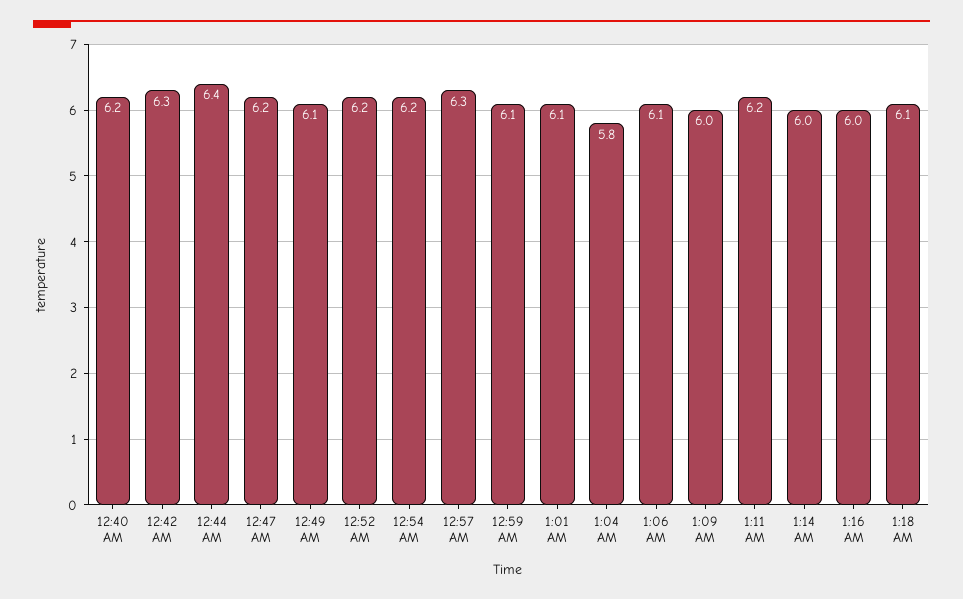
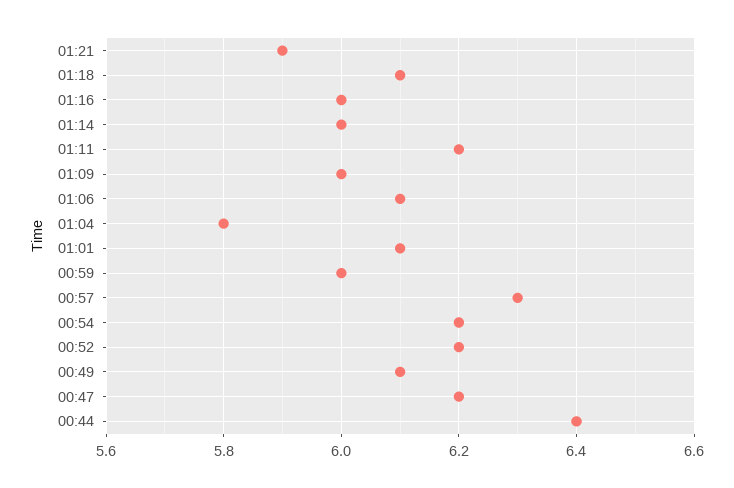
12:40 AM: 6.2 -> none
12:42 AM: 6.3 -> none
12:59 AM: 6.1 -> 6
01:21: none -> 5.9

